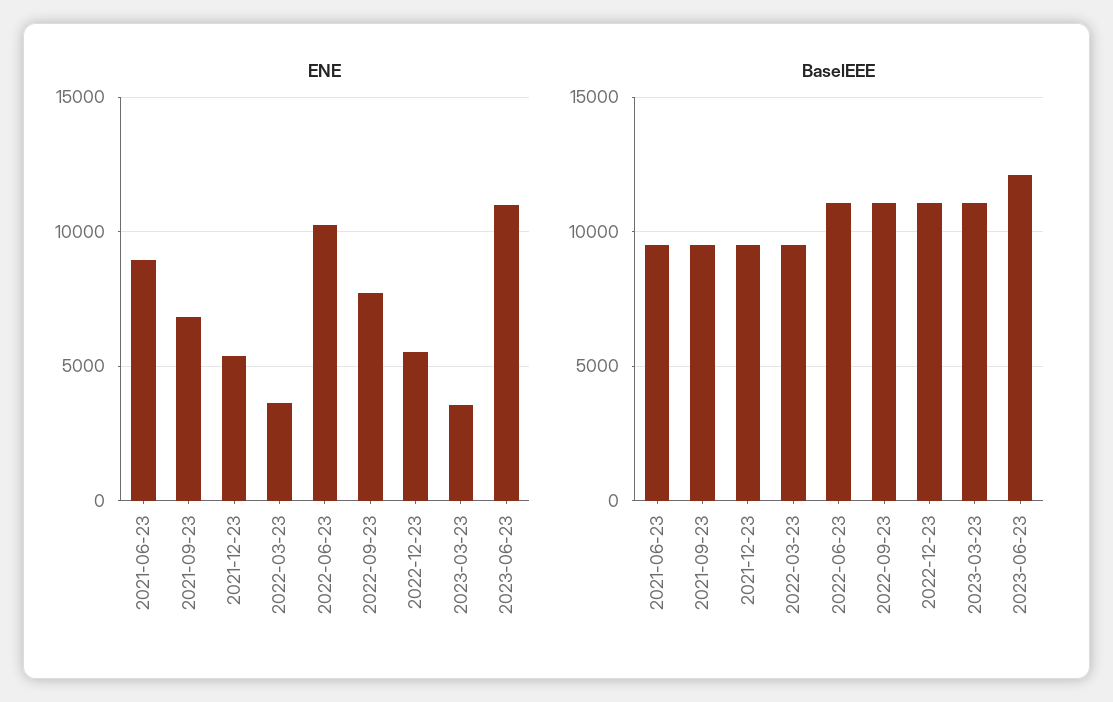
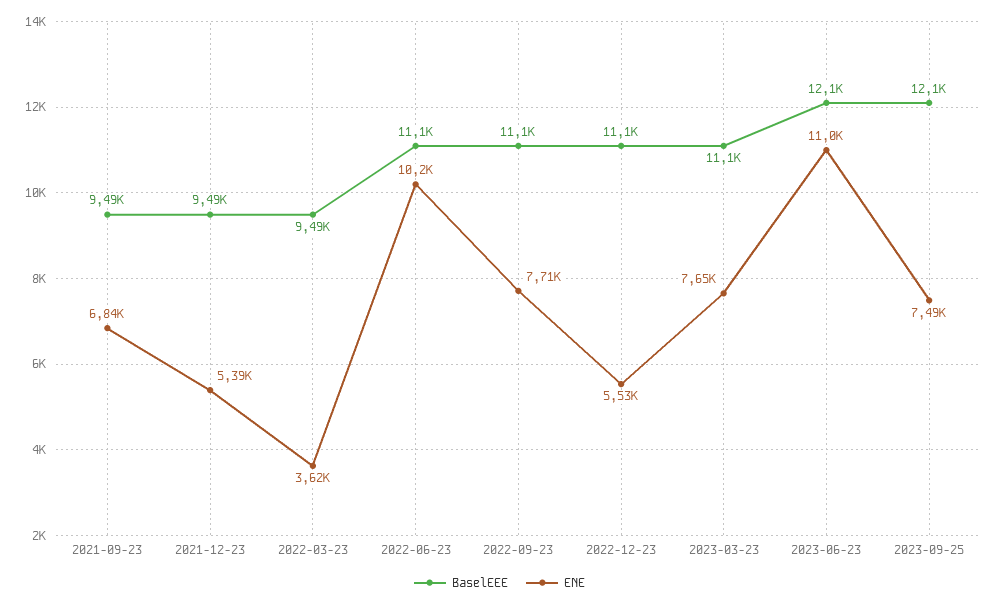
ENE, 2021-06-23: 9000 -> none
ENE, 2023-03-23: 3500 -> 7650
BaselEEE, 2021-06-23: 9500 -> none
BaselEEE, 2023-09-25: none -> 12100
ENE, 2023-09-25: none -> 7490

